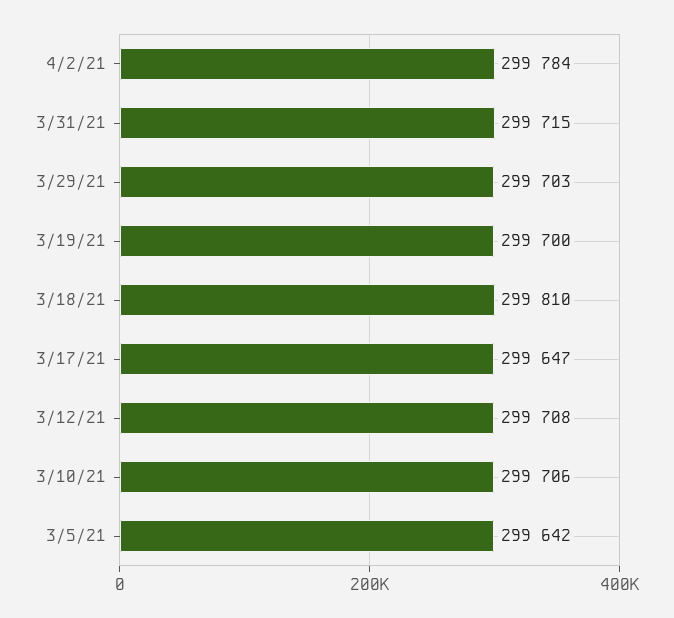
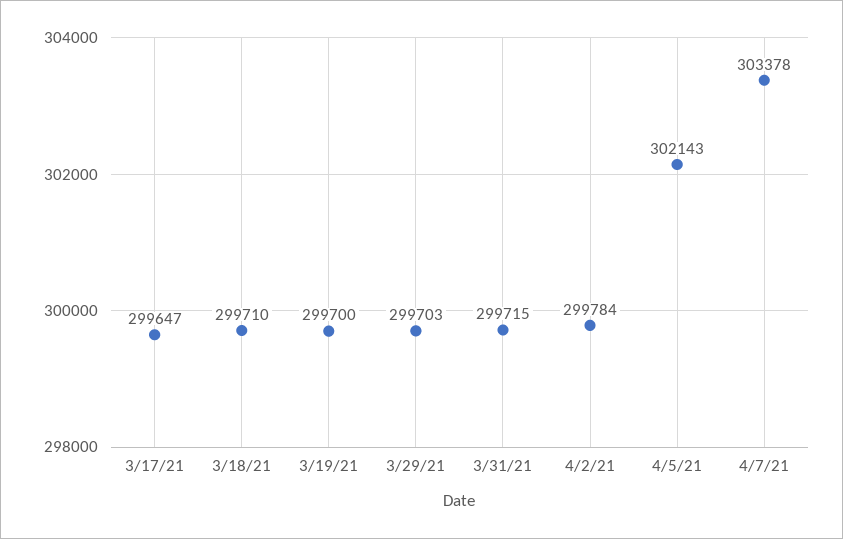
3/18/21: 299810 -> 299710
3/12/21: 299708 -> none
3/10/21: 299706 -> none
3/5/21: 299642 -> none
4/5/21: none -> 302143
4/7/21: none -> 303378

